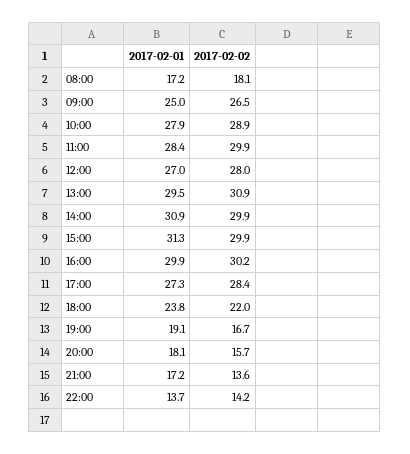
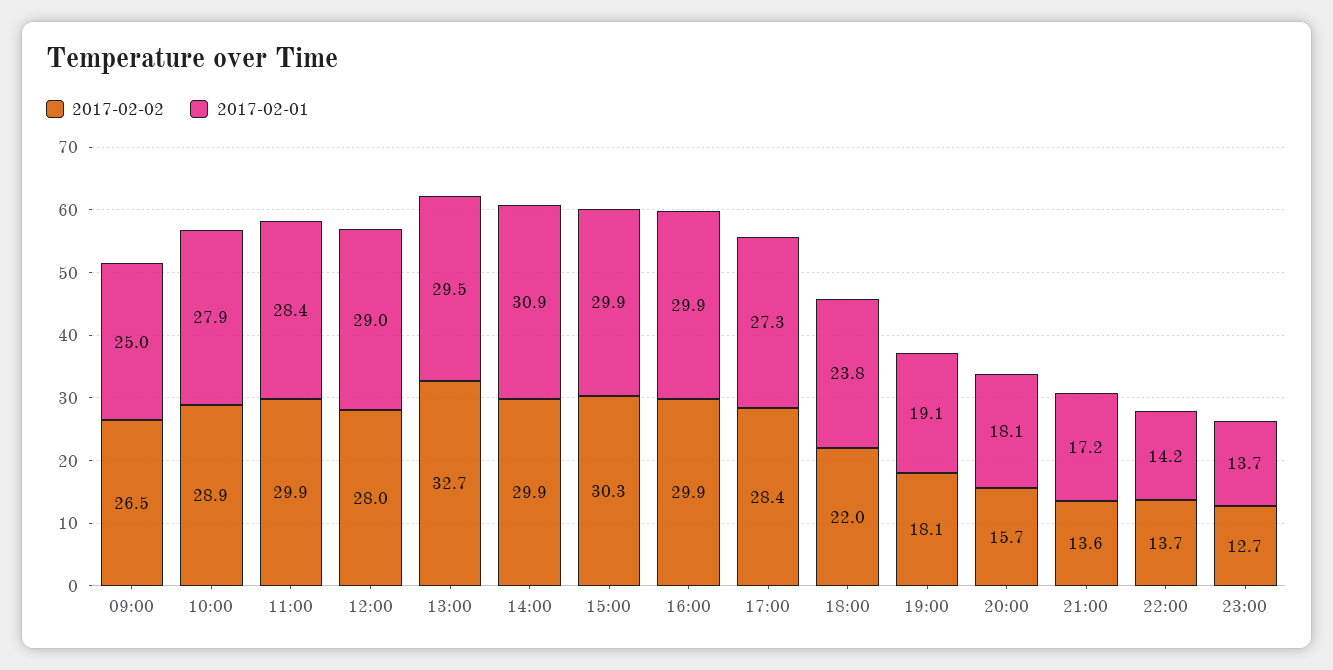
2017-02-01, 08:00: 17.2 -> none
2017-02-02, 08:00: 18.1 -> none
2017-02-01, 12:00: 27 -> 29
2017-02-02, 13:00: 30.9 -> 32.7
2017-02-01, 15:00: 31.3 -> 29.9
2017-02-02, 15:00: 29.9 -> 30.3
2017-02-02, 16:00: 30.2 -> 29.9
2017-02-02, 19:00: 16.7 -> 18.1
2017-02-01, 22:00: 13.7 -> 14.2
2017-02-02, 22:00: 14.2 -> 13.7
2017-02-02, 23:00: none -> 12.7
2017-02-01, 23:00: none -> 13.7

